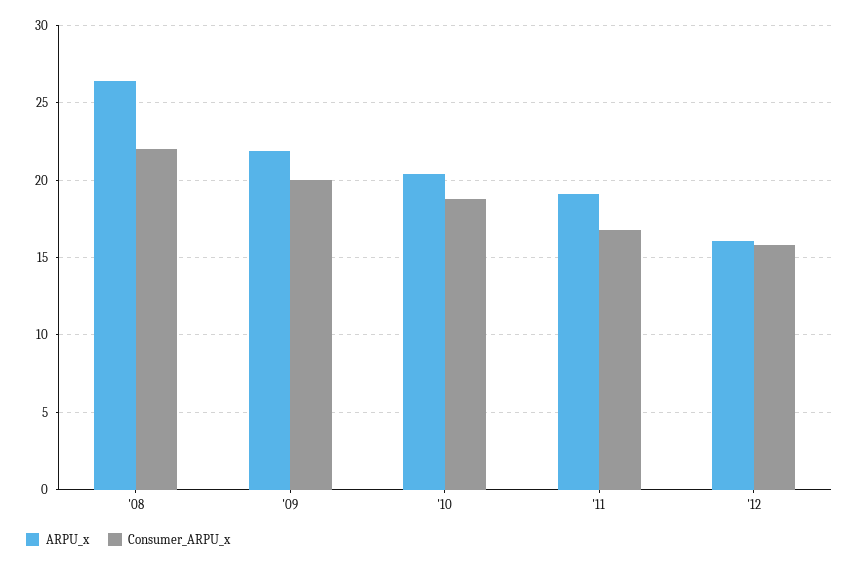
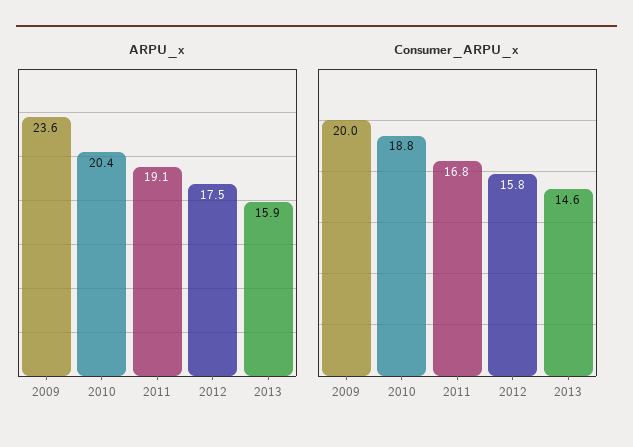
ARPU_x, '08: 26.5 -> none
Consumer_ARPU_x, '08: 22 -> none
ARPU_x, '09: 22 -> 23.6
ARPU_x, '12: 16 -> 17.5
ARPU_x, 2013: none -> 15.9
Consumer_ARPU_x, 2013: none -> 14.6

